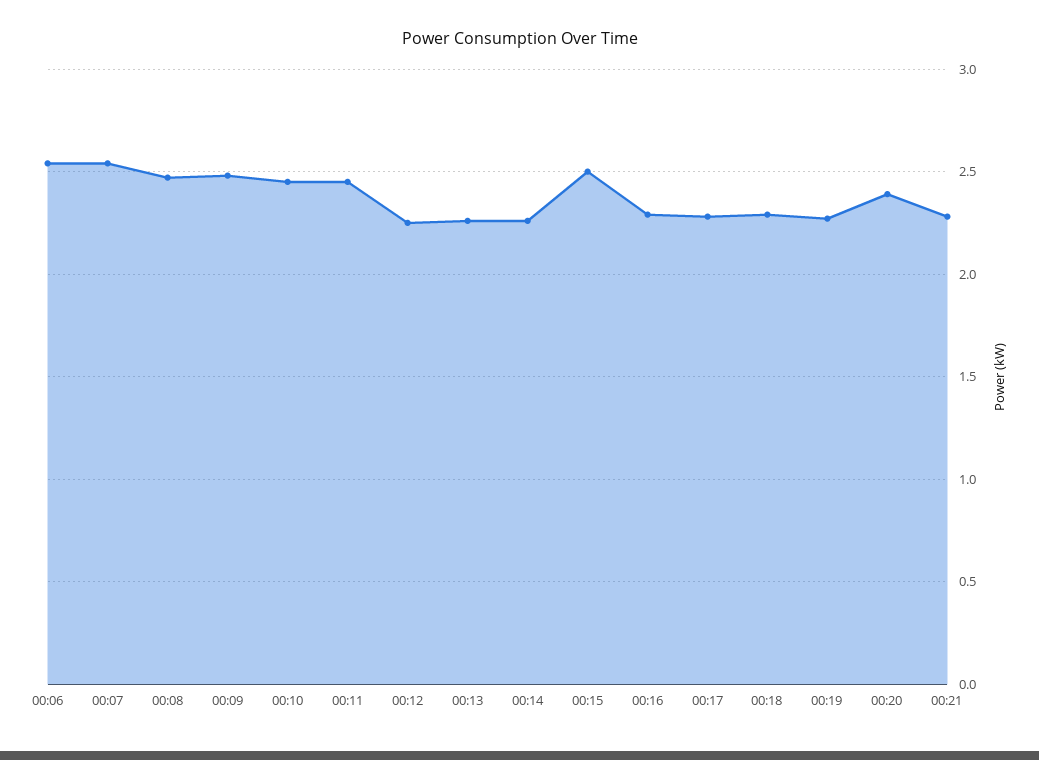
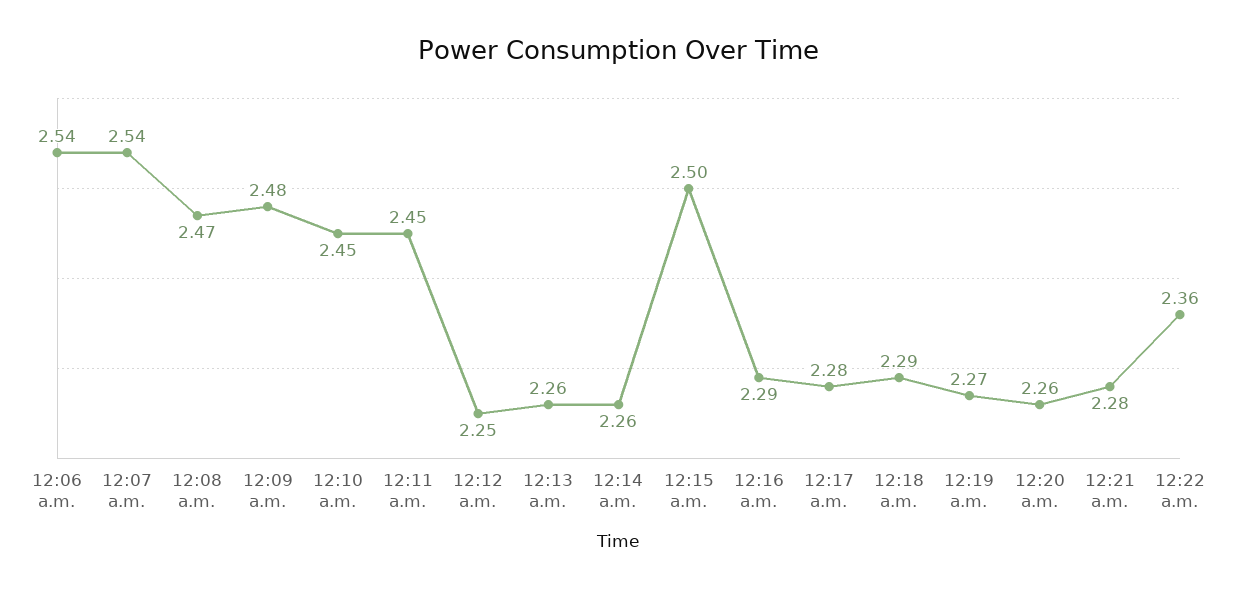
00:20: 2.4 -> 2.26
12:22 a.m.: none -> 2.36

